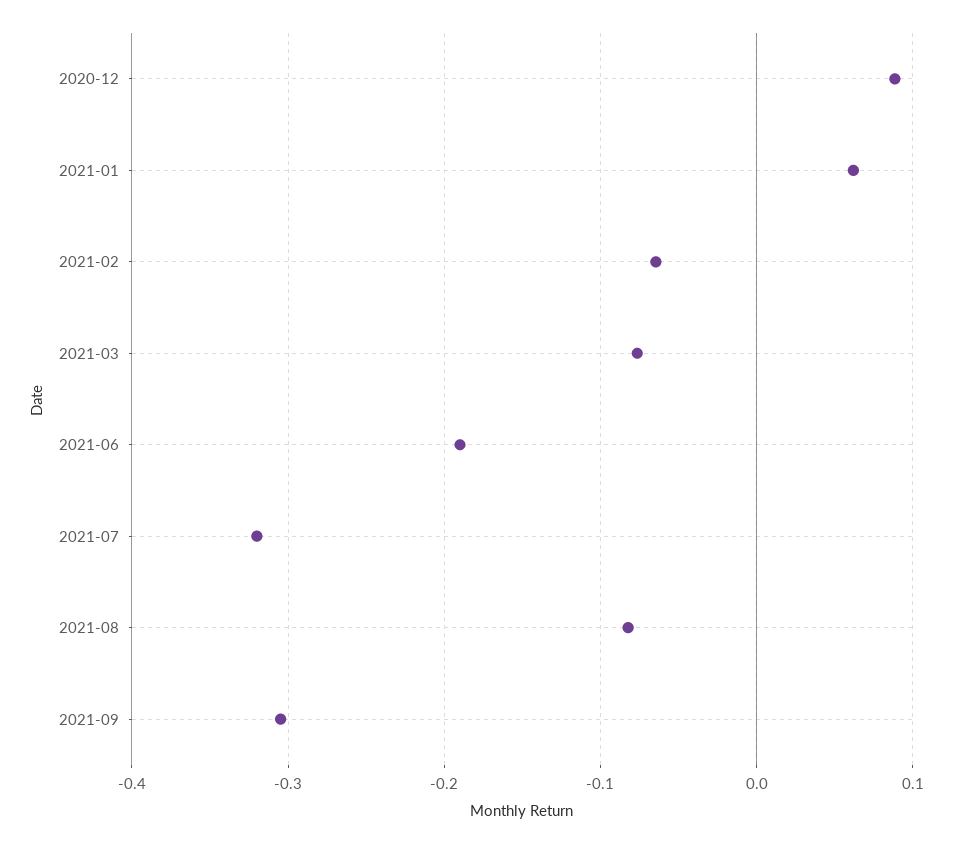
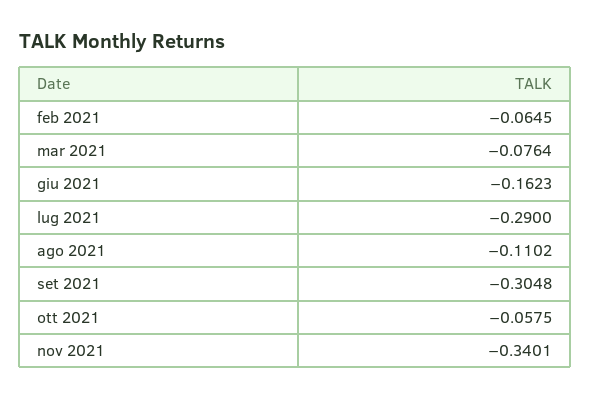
2020-12: 0.09 -> none
2021-01: 0.06 -> none
2021-06: -0.19 -> -0.1623
2021-07: -0.32 -> -0.29
2021-08: -0.08 -> -0.1102
ott 2021: none -> -0.0575
nov 2021: none -> -0.3401

